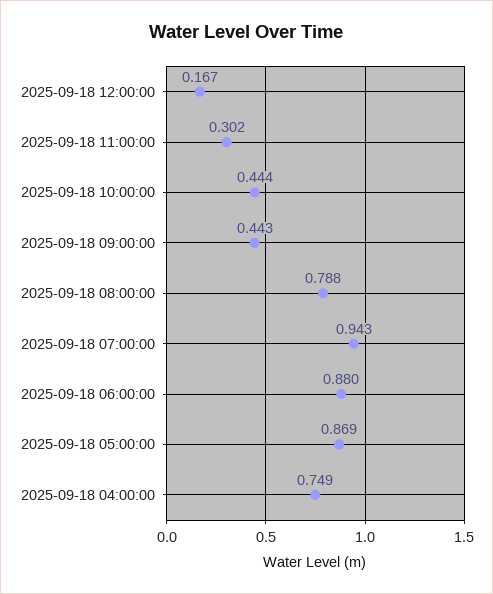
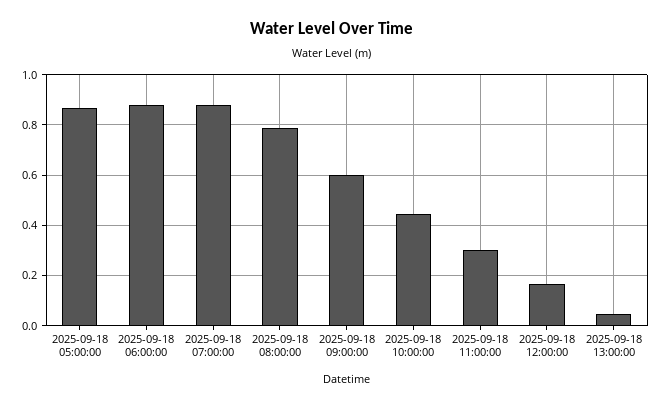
2025-09-18 09:00:00: 0.443 -> 0.6
2025-09-18 07:00:00: 0.943 -> 0.875
2025-09-18 04:00:00: 0.749 -> none
2025-09-18 13:00:00: none -> 0.05

